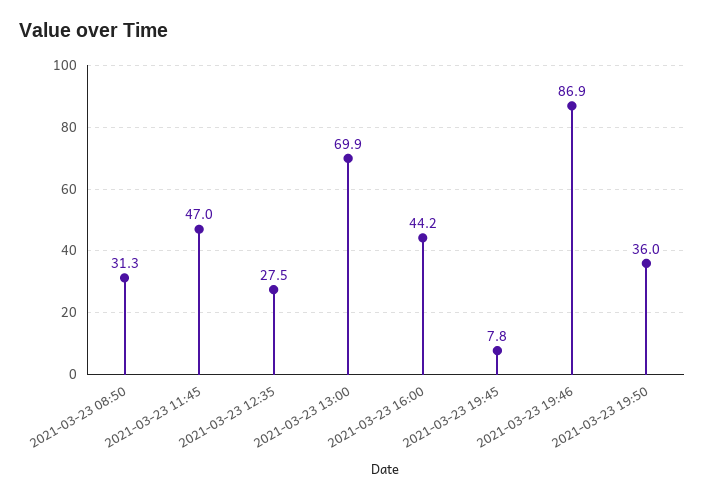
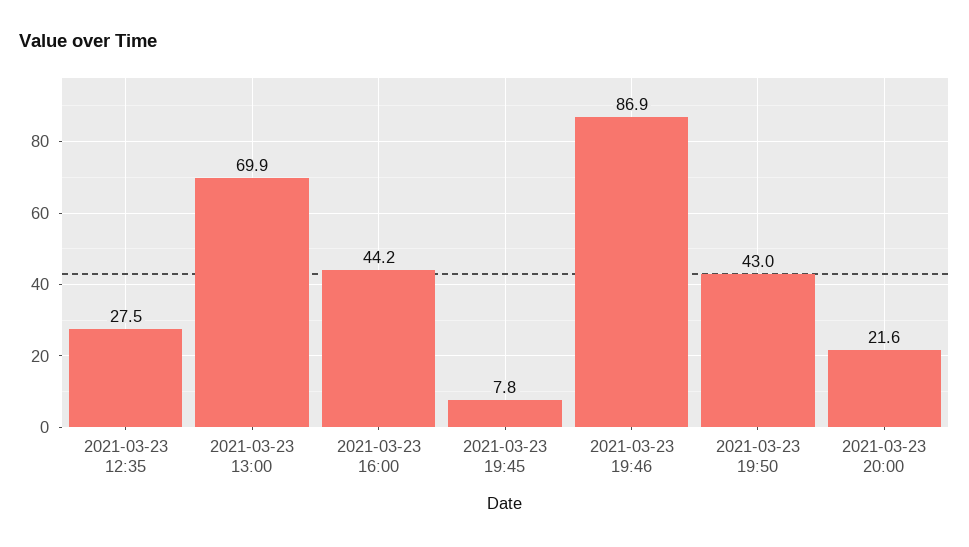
2021-03-23 08:50: 31.3 -> none
2021-03-23 11:45: 47 -> none
2021-03-23 19:50: 36 -> 43
2021-03-23 20:00: none -> 21.6

